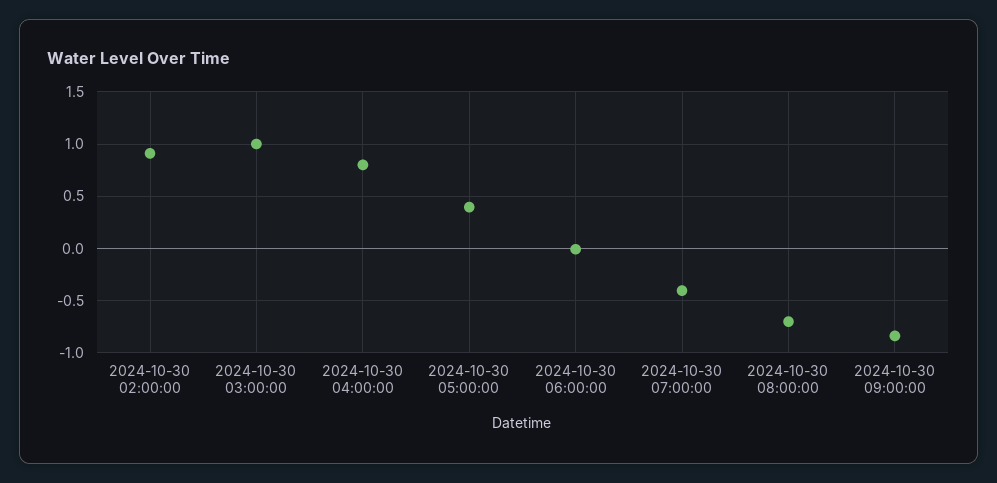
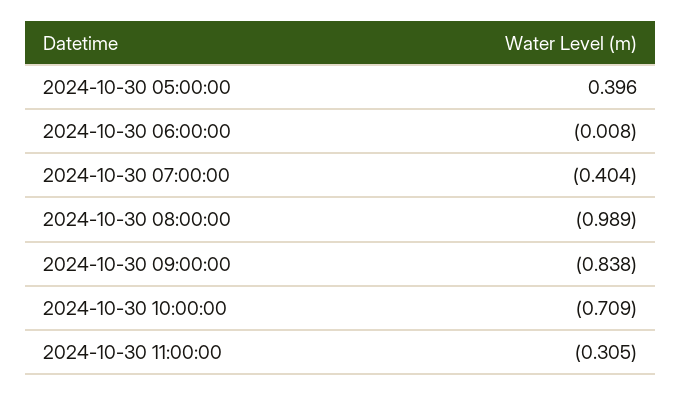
2024-10-30 02:00:00: 0.9 -> none
2024-10-30 03:00:00: 1 -> none
2024-10-30 04:00:00: 0.8 -> none
2024-10-30 08:00:00: -0.7 -> -0.989
2024-10-30 10:00:00: none -> -0.709
2024-10-30 11:00:00: none -> -0.305

